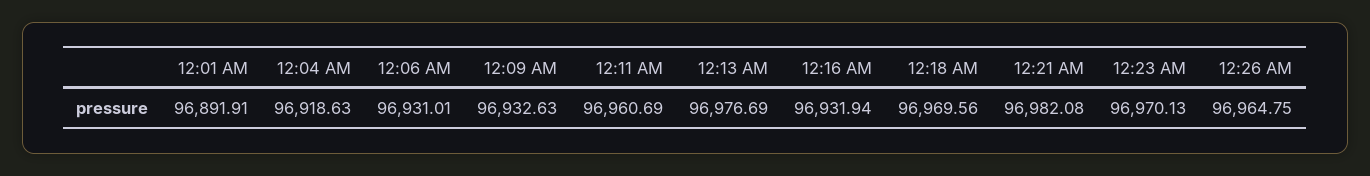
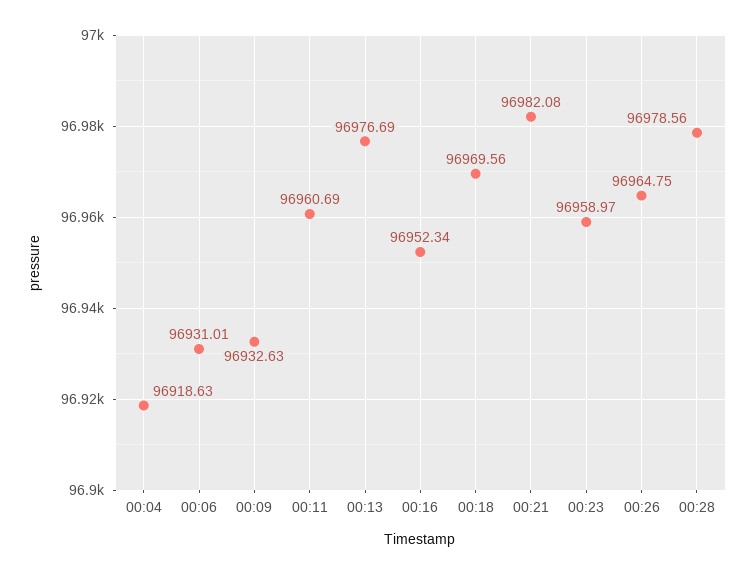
12:01 AM: 96891.91 -> none
12:16 AM: 96931.94 -> 96952.34
12:23 AM: 96970.13 -> 96958.97
00:28: none -> 96978.56

